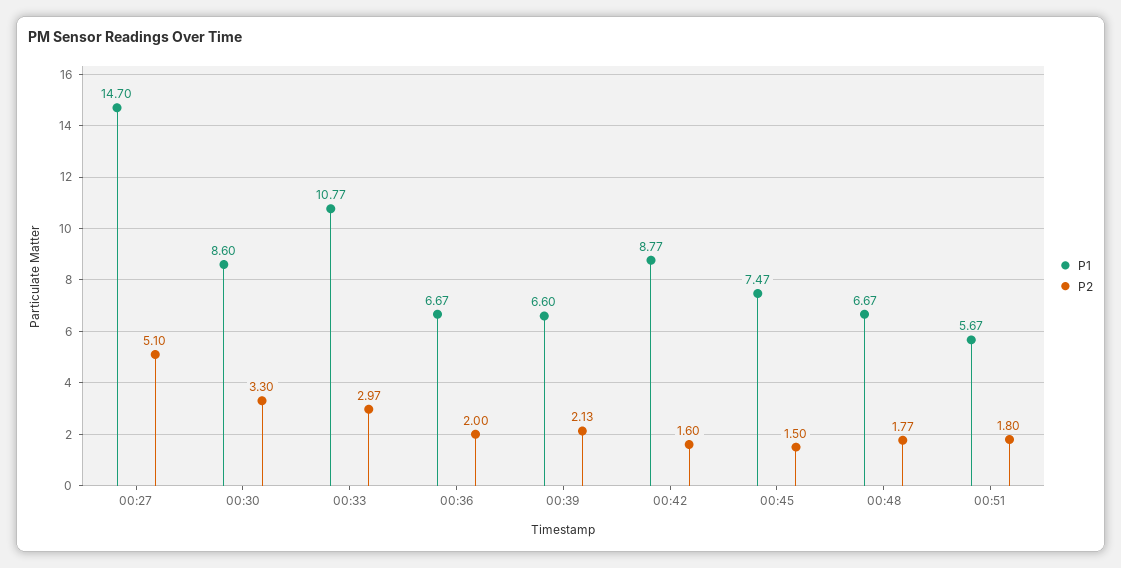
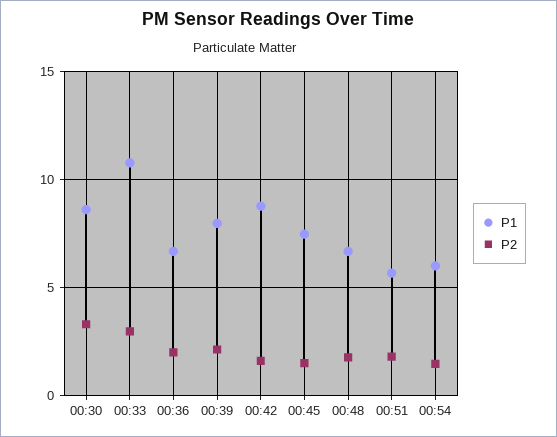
P1, 00:27: 14.7 -> none
P2, 00:27: 5.1 -> none
P1, 00:39: 6.6 -> 8
P1, 00:54: none -> 6
P2, 00:54: none -> 1.5

